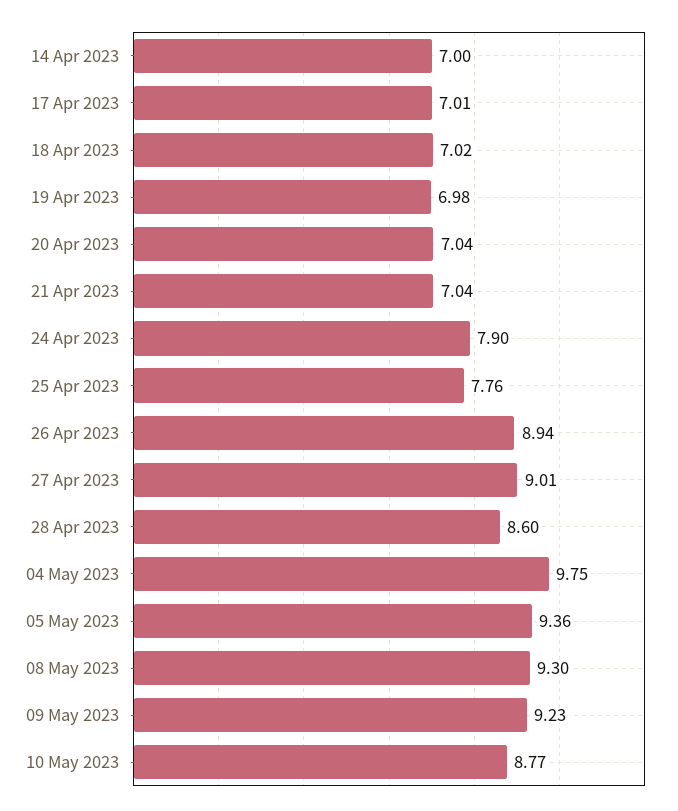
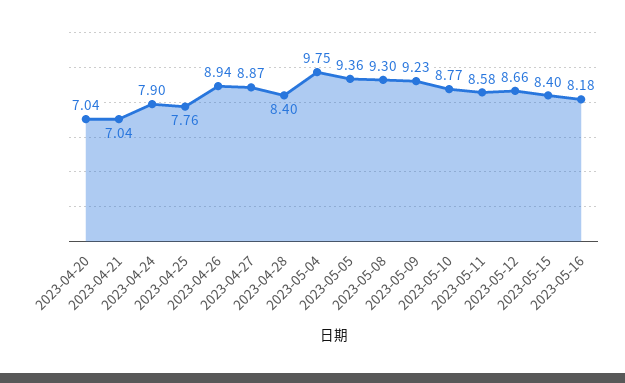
14 Apr 2023: 7 -> none
17 Apr 2023: 7.01 -> none
18 Apr 2023: 7.02 -> none
19 Apr 2023: 6.98 -> none
27 Apr 2023: 9.01 -> 8.87
28 Apr 2023: 8.6 -> 8.4
2023-05-11: none -> 8.58
2023-05-12: none -> 8.66
2023-05-15: none -> 8.4
2023-05-16: none -> 8.18

